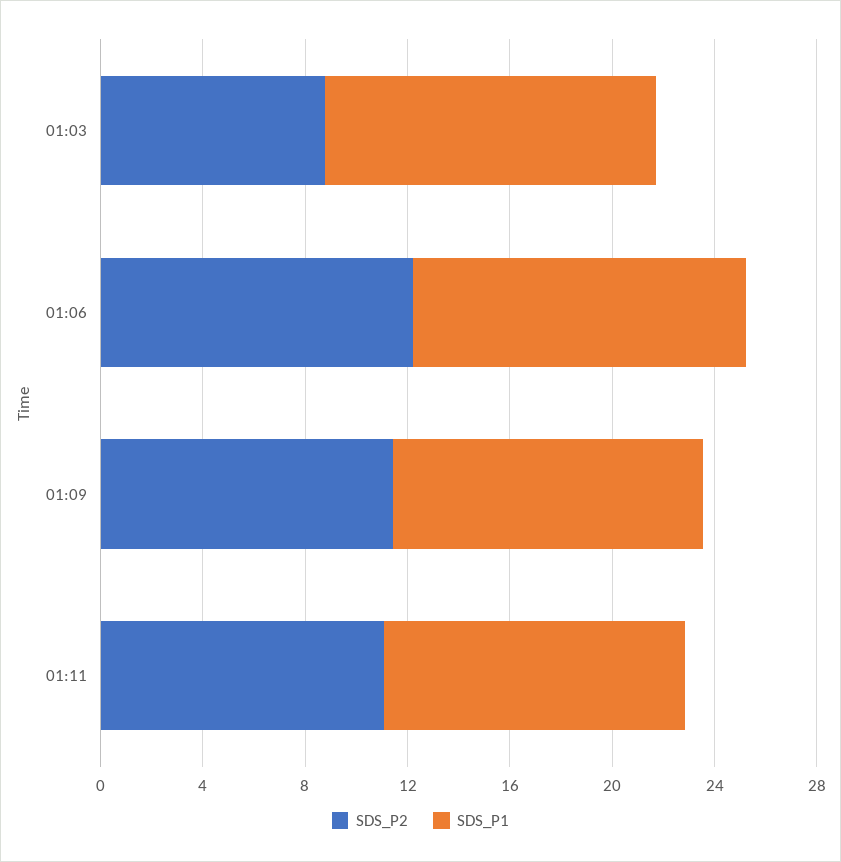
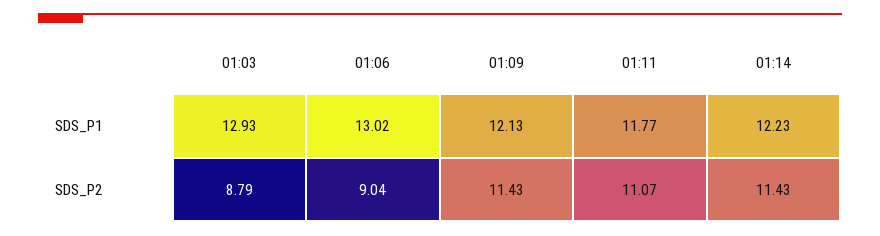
SDS_P2, 01:06: 12 -> 9.04
SDS_P1, 01:14: none -> 12.23
SDS_P2, 01:14: none -> 11.43

